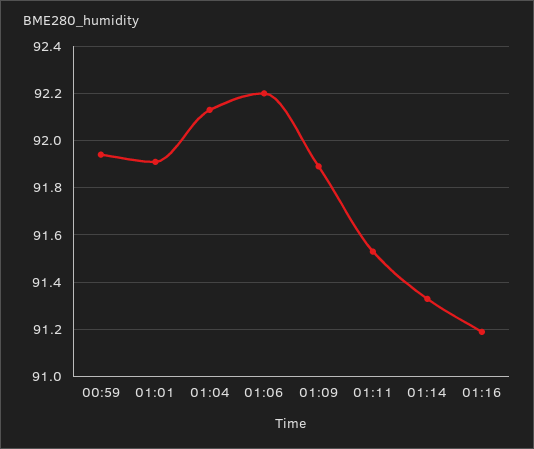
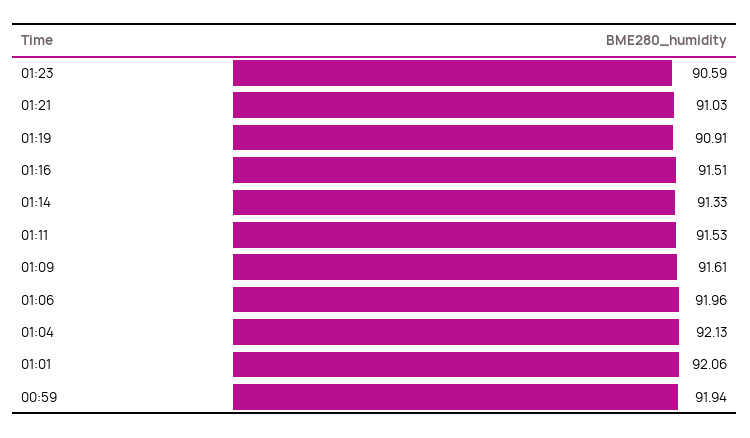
01:01: 91.9 -> 92.06
01:06: 92.2 -> 91.96
01:09: 91.9 -> 91.61
01:16: 91.2 -> 91.51
01:23: none -> 90.59
01:21: none -> 91.03
01:19: none -> 90.91

